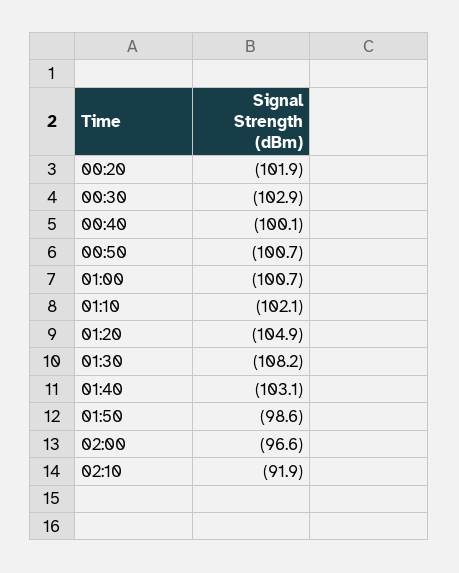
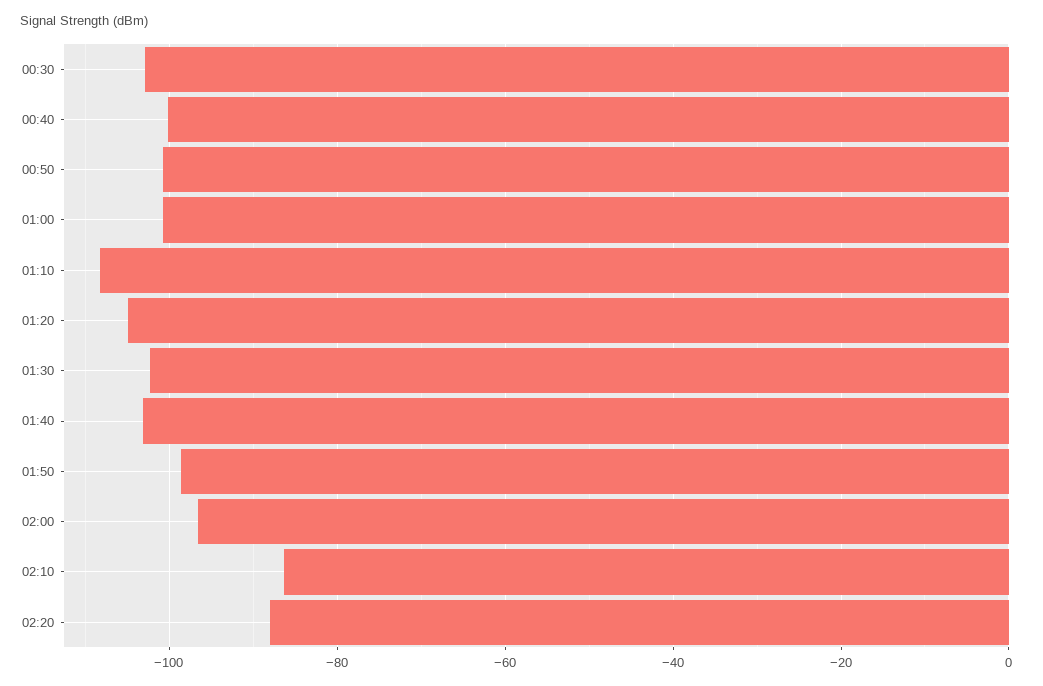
00:20: -101.9 -> none
01:10: -102.1 -> -108
01:30: -108.2 -> -102
02:10: -91.9 -> -86
02:20: none -> -88

